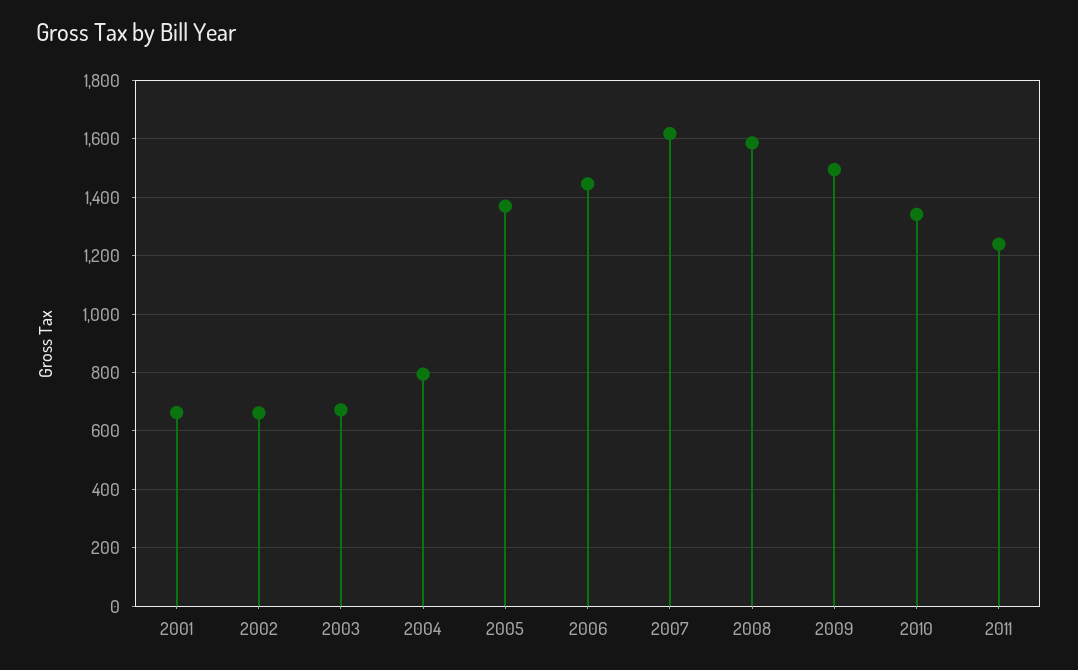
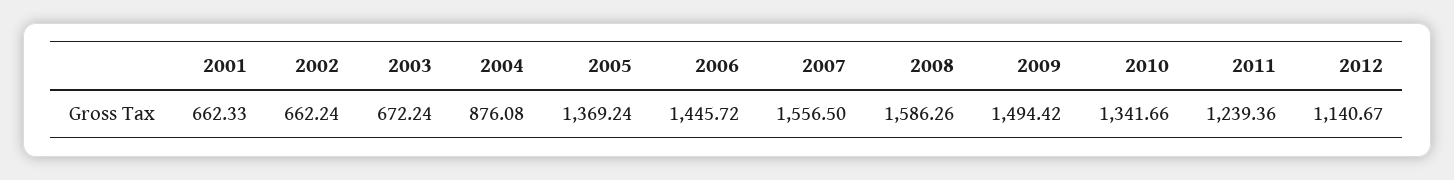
2004: 800 -> 876.08
2007: 1625 -> 1556.5
2012: none -> 1140.67

